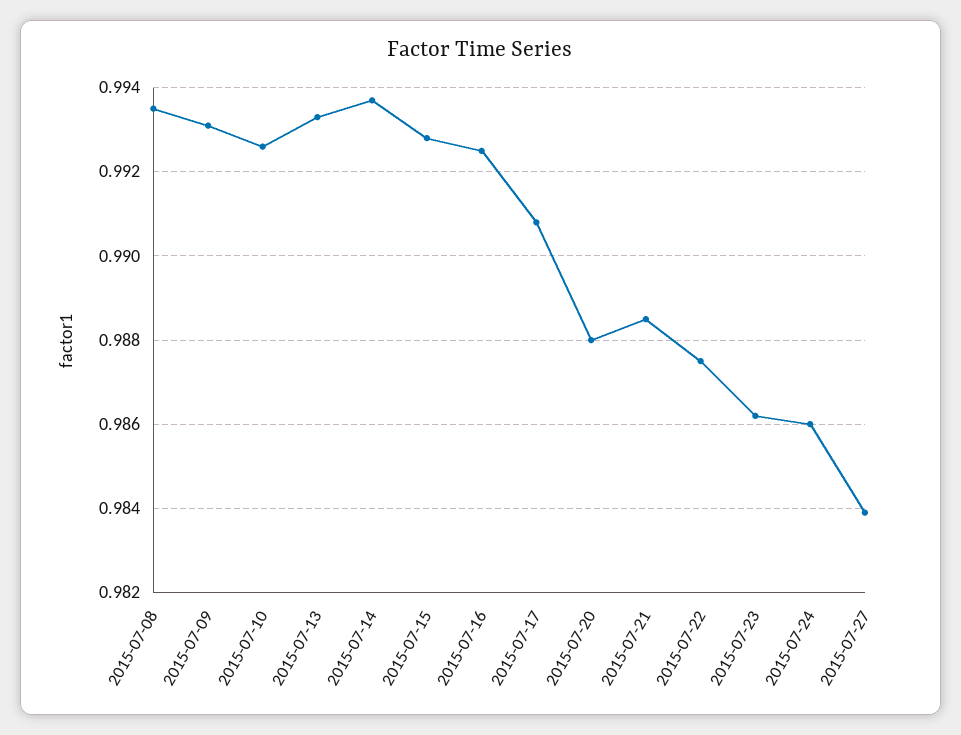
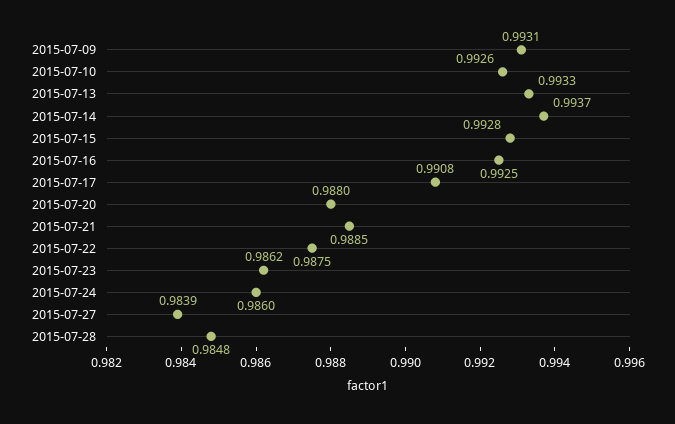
2015-07-08: 0.9935 -> none
2015-07-28: none -> 0.9848

